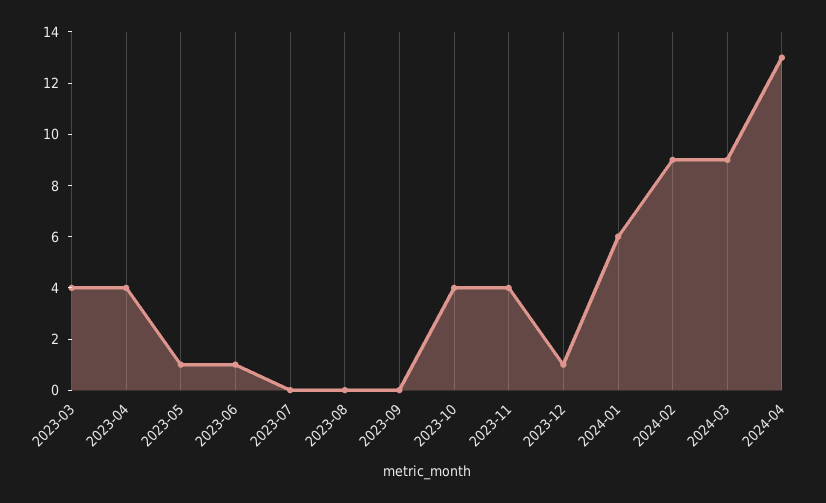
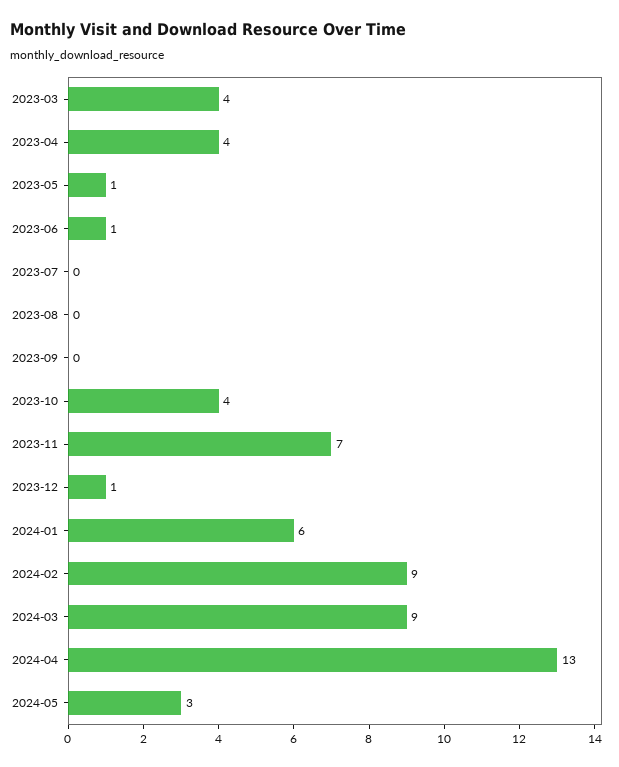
2023-11: 4 -> 7
2024-05: none -> 3

